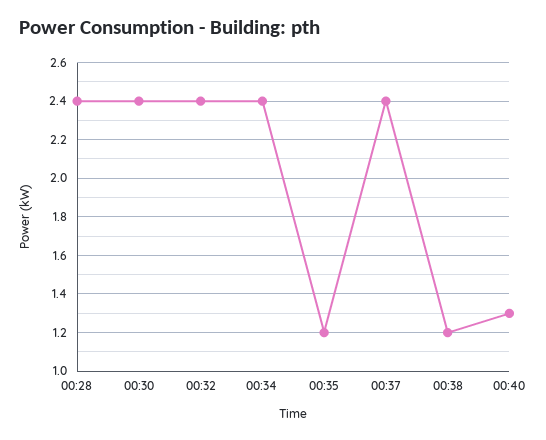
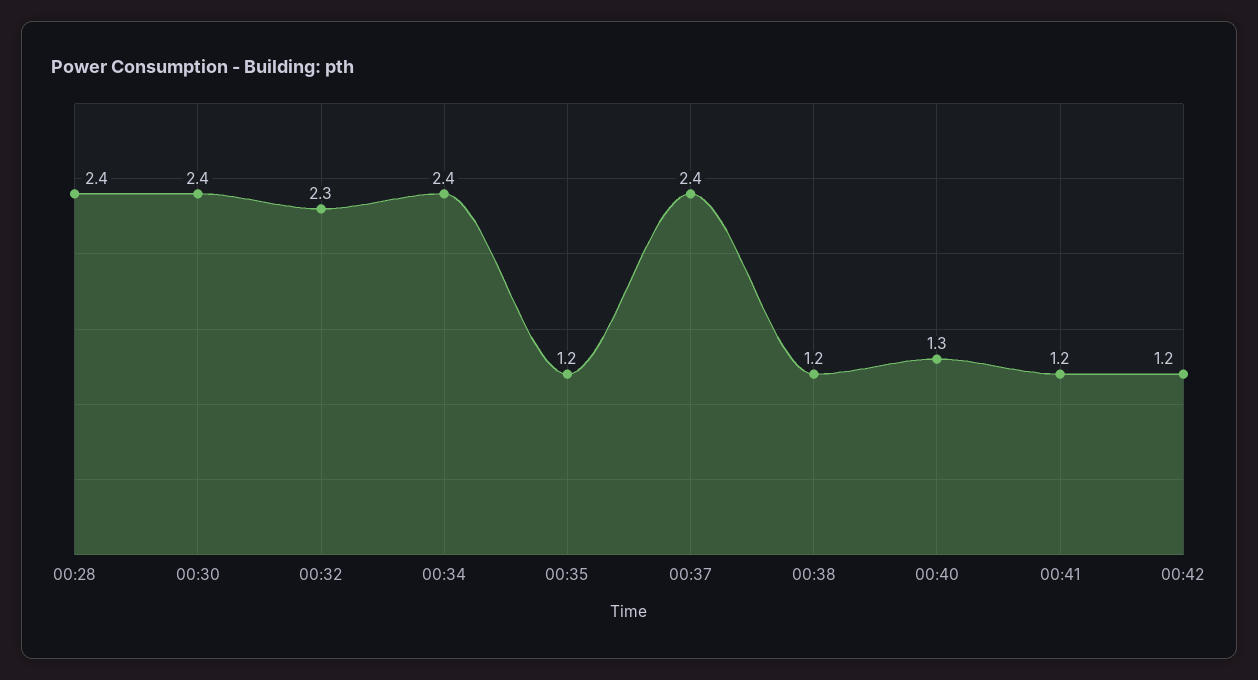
00:32: 2.4 -> 2.3
00:41: none -> 1.2
00:42: none -> 1.2

